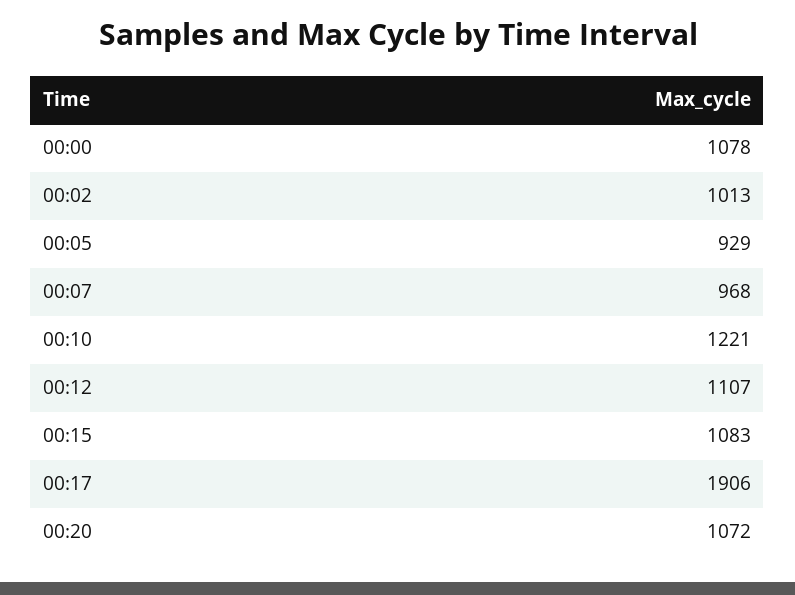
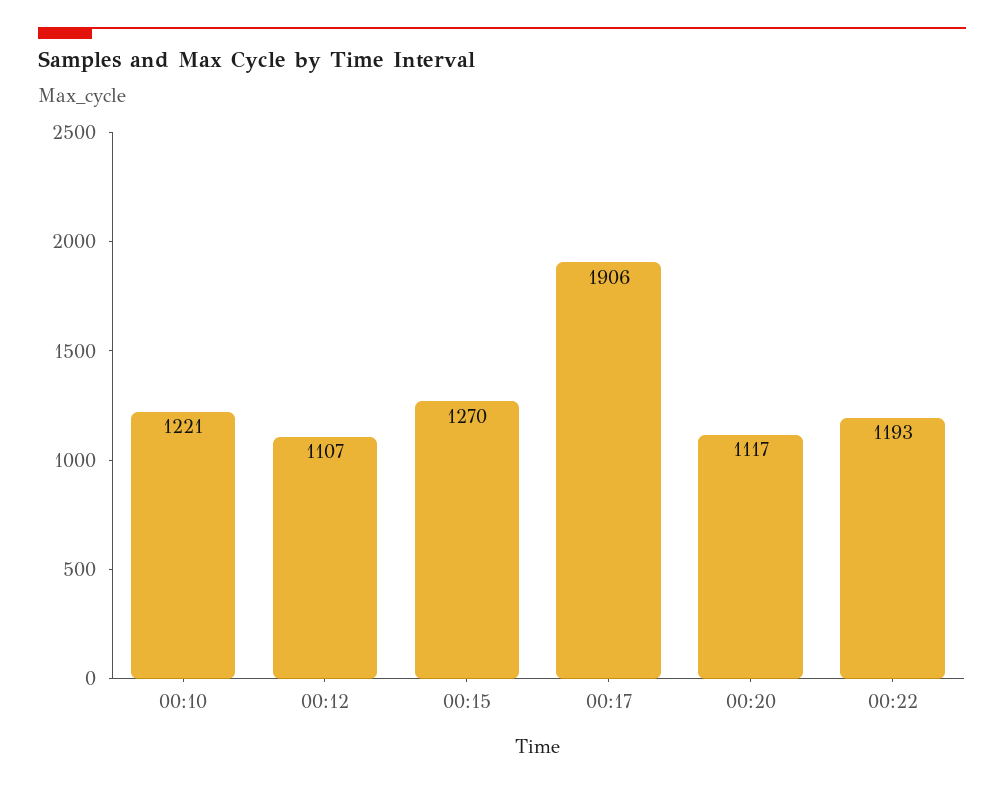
00:00: 1078 -> none
00:02: 1013 -> none
00:05: 929 -> none
00:07: 968 -> none
00:15: 1083 -> 1270
00:20: 1072 -> 1117
00:22: none -> 1193

